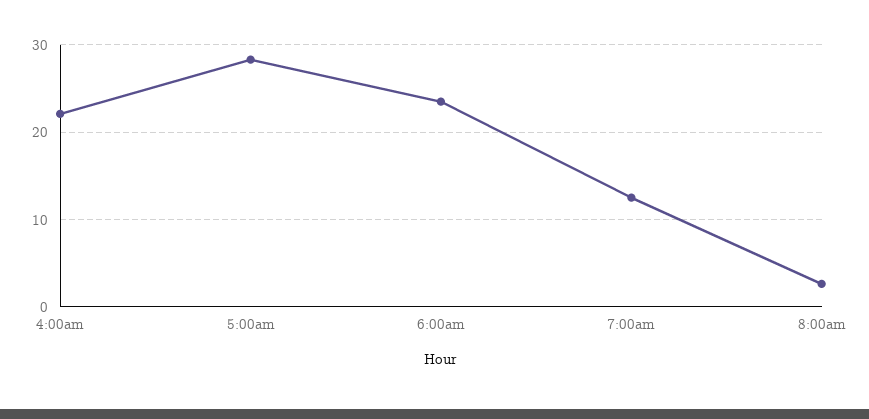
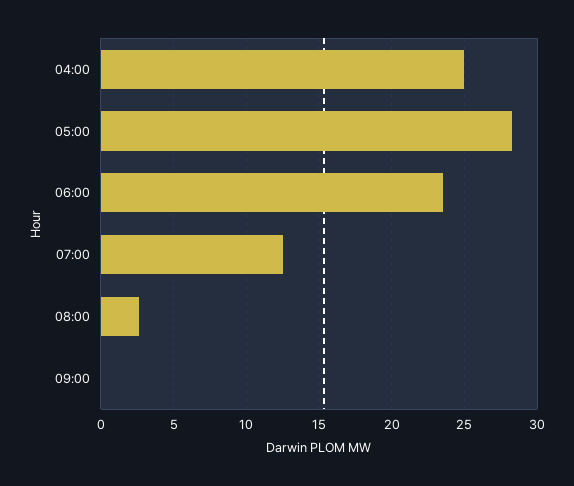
4:00am: 22 -> 25
09:00: none -> 0

